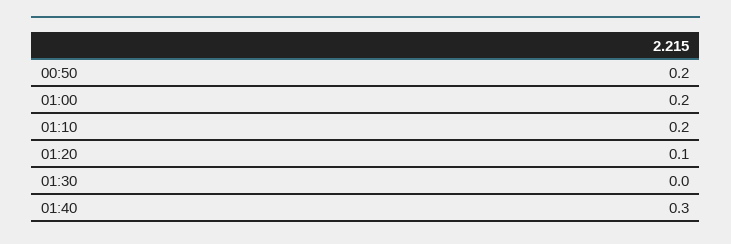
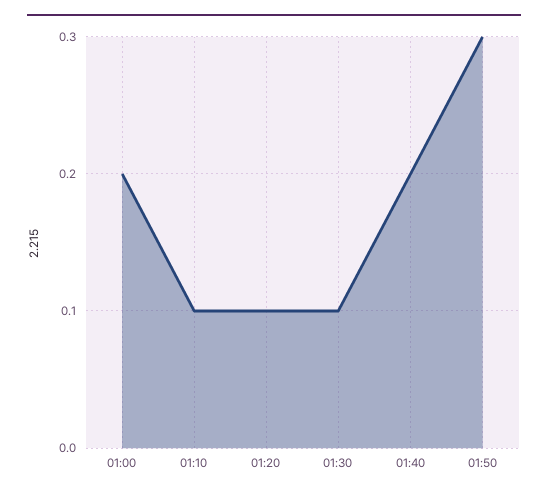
00:50: 0.2 -> none
01:10: 0.2 -> 0.1
01:30: 0 -> 0.1
01:40: 0.3 -> 0.2
01:50: none -> 0.3

